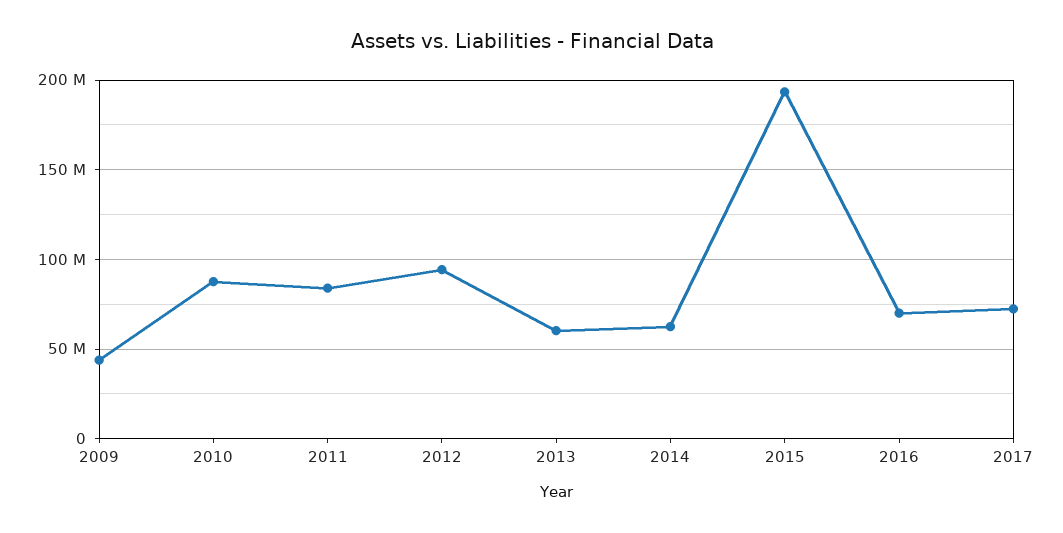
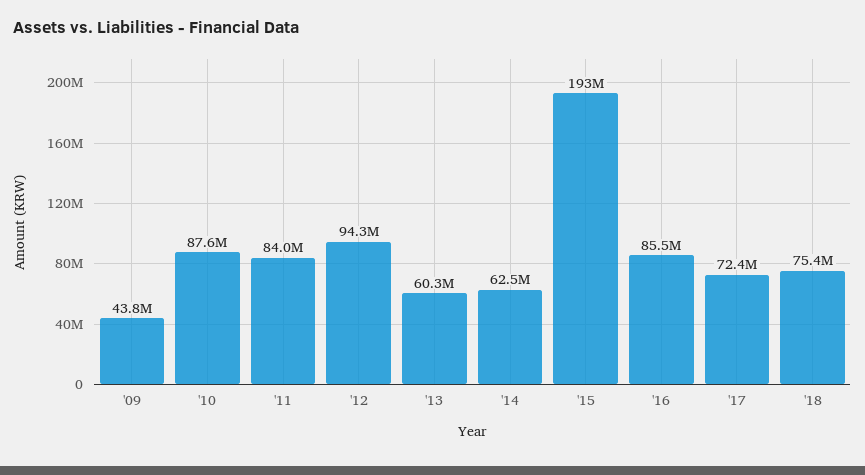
2016: 70000000 -> 85500000
'18: none -> 75400000

